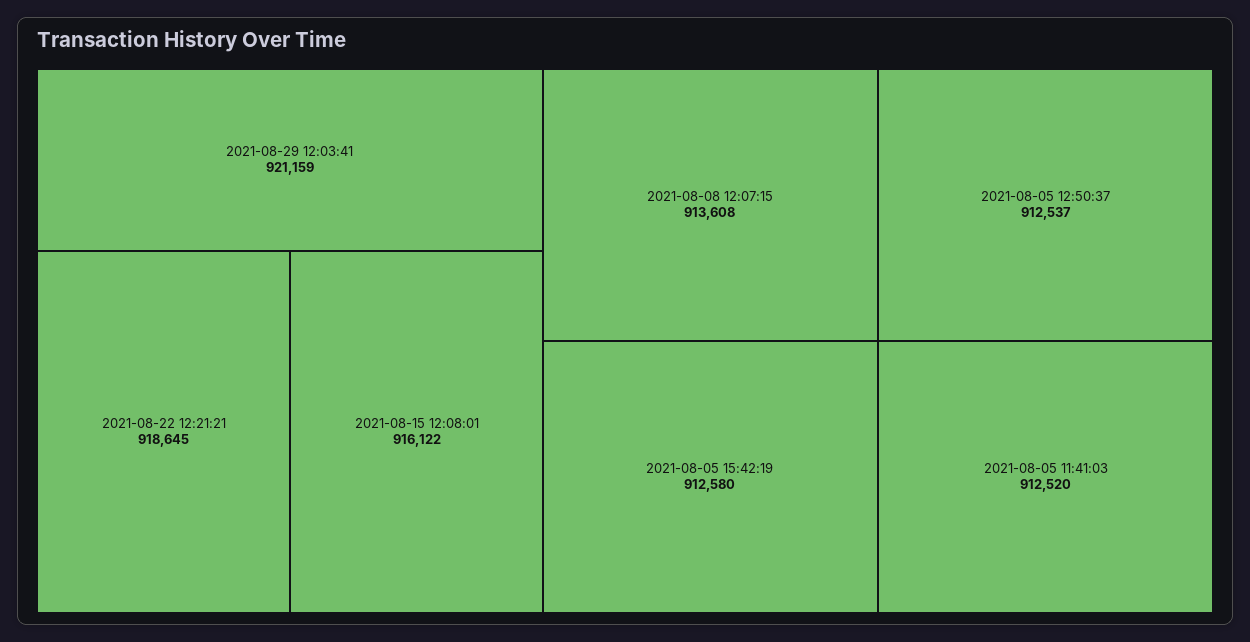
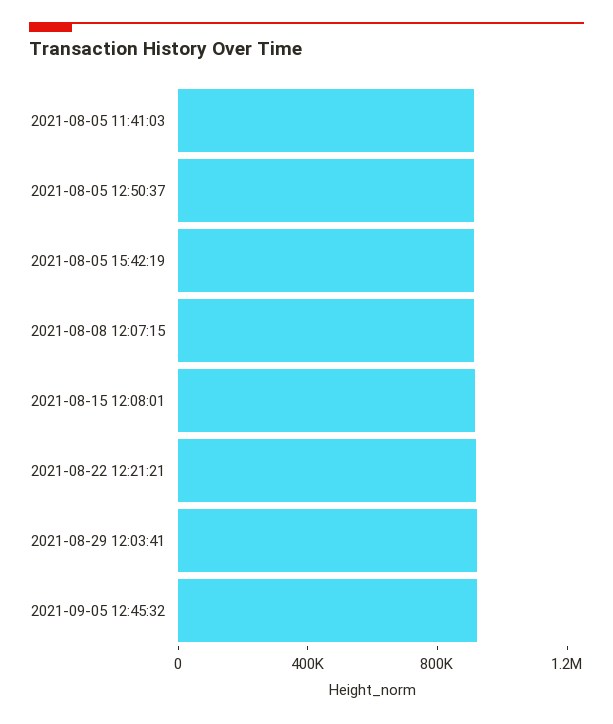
2021-09-05 12:45:32: none -> 900000

